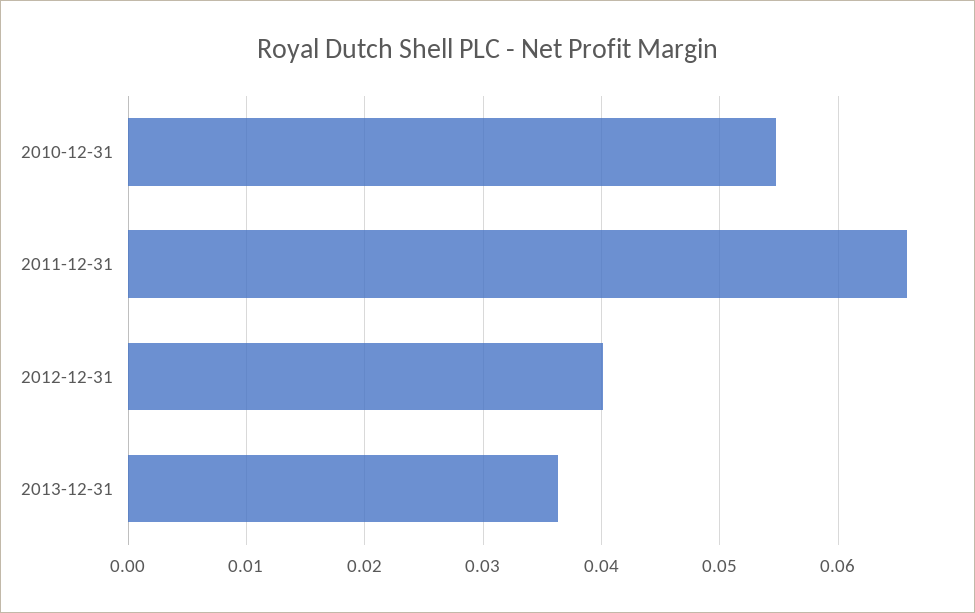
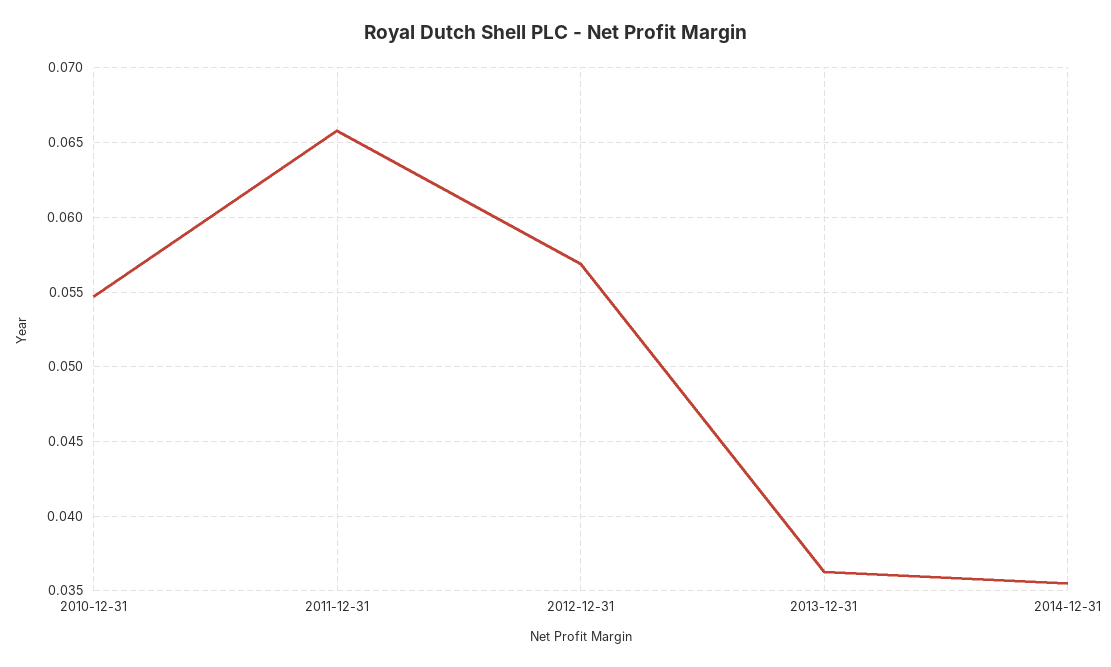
2012-12-31: 0.04 -> 0.057
2014-12-31: none -> 0.0355

